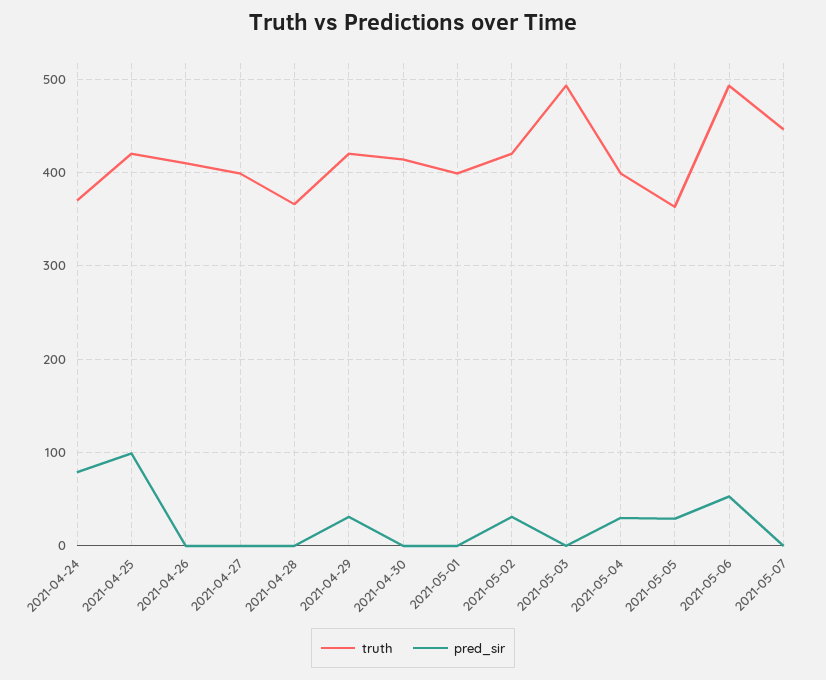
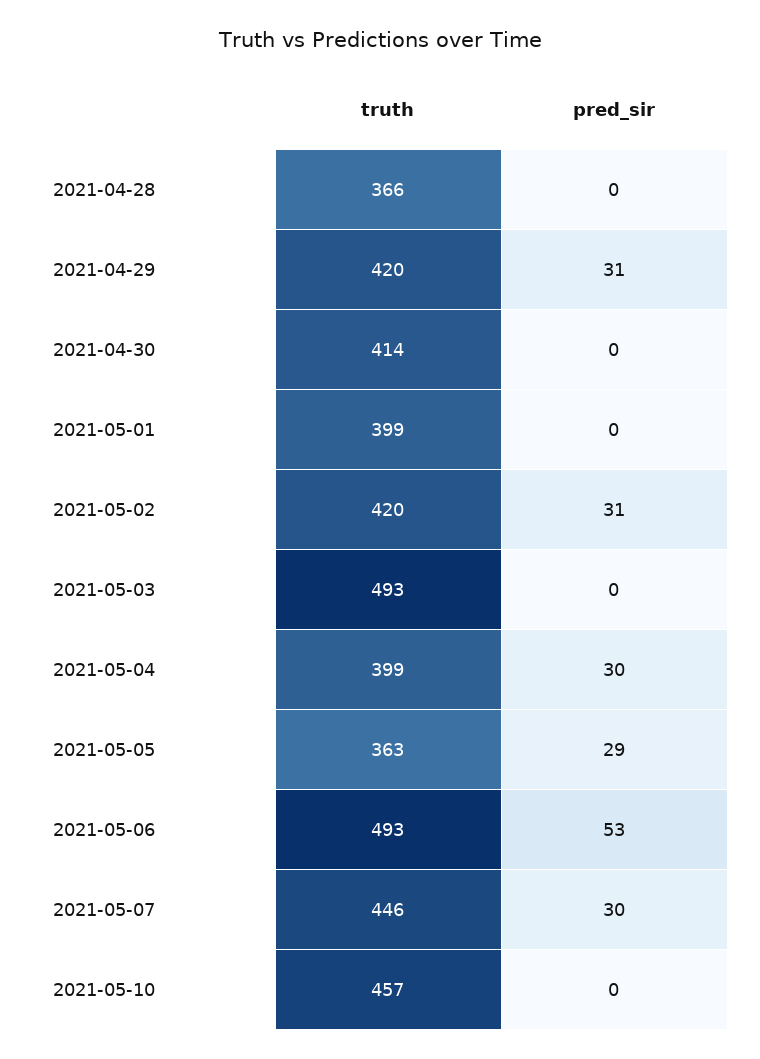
truth, 2021-04-24: 370 -> none
pred_sir, 2021-04-24: 80 -> none
truth, 2021-04-25: 420 -> none
pred_sir, 2021-04-25: 100 -> none
truth, 2021-04-26: 410 -> none
pred_sir, 2021-04-26: 0 -> none
truth, 2021-04-27: 400 -> none
pred_sir, 2021-04-27: 0 -> none
pred_sir, 2021-05-07: 0 -> 30
truth, 2021-05-10: none -> 457
pred_sir, 2021-05-10: none -> 0

